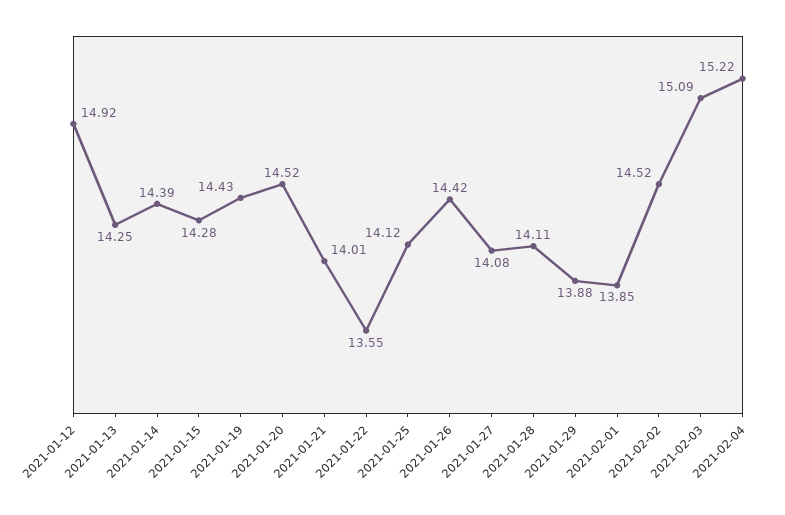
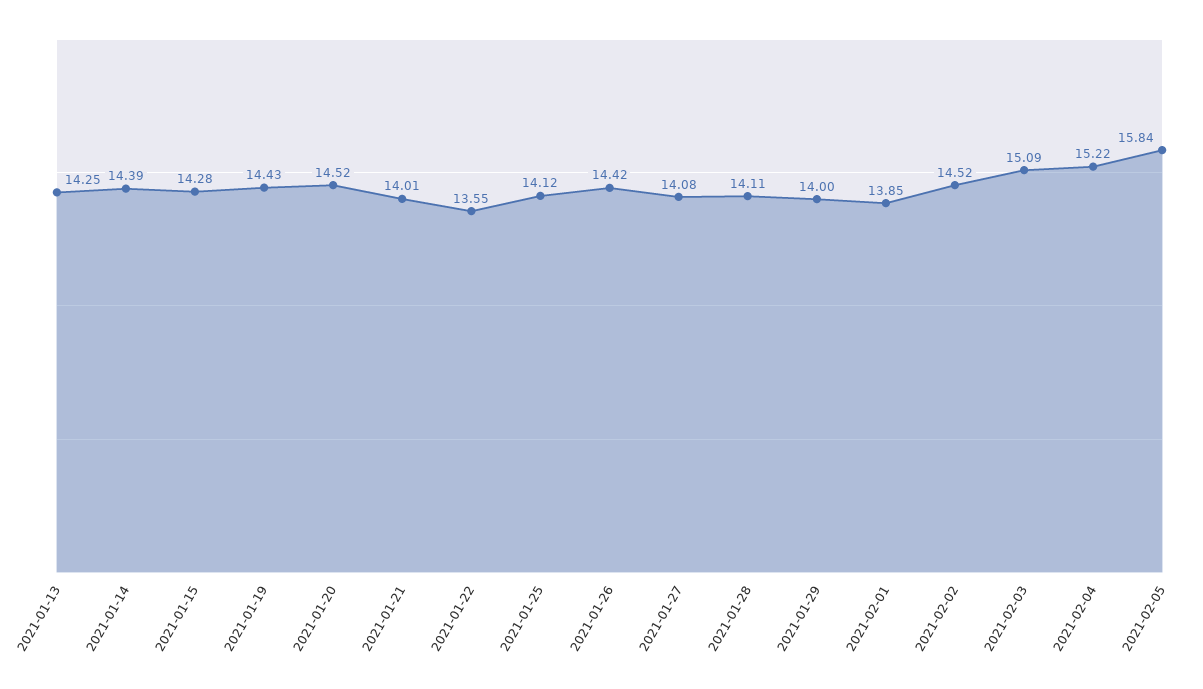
2021-01-12: 14.92 -> none
2021-01-29: 13.88 -> 14
2021-02-05: none -> 15.84

